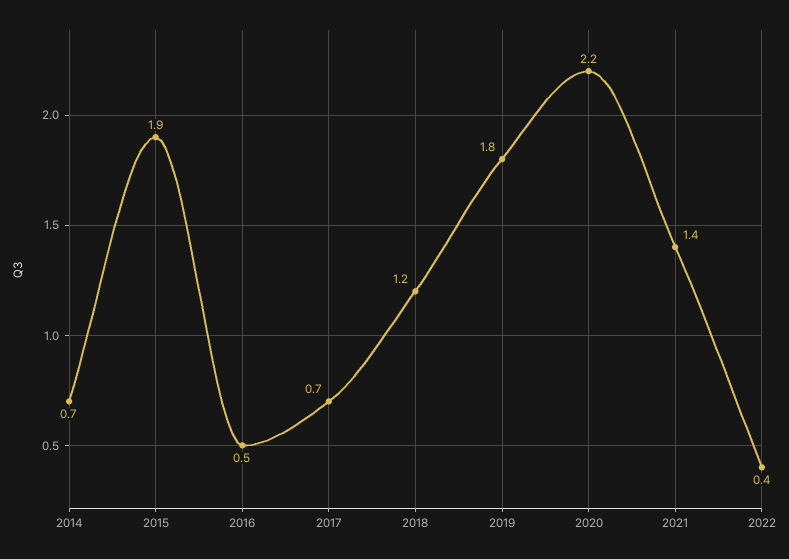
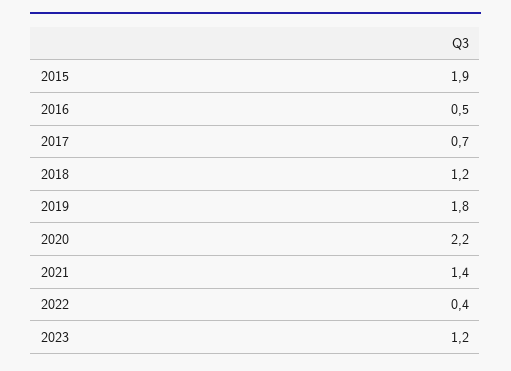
2014: 0.7 -> none
2023: none -> 1.2

